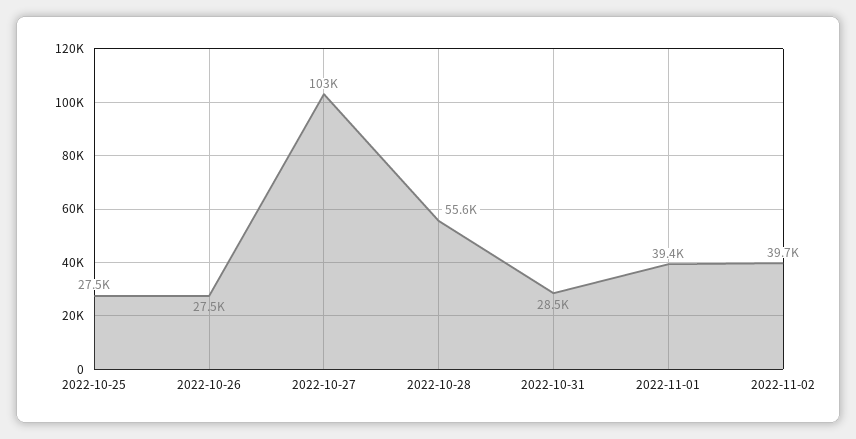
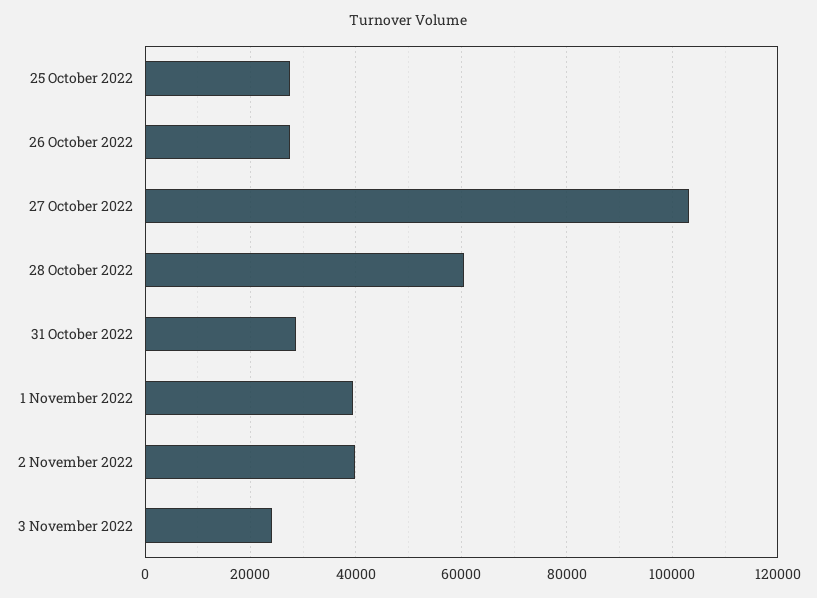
2022-10-28: 55600 -> 60000
3 November 2022: none -> 24000

